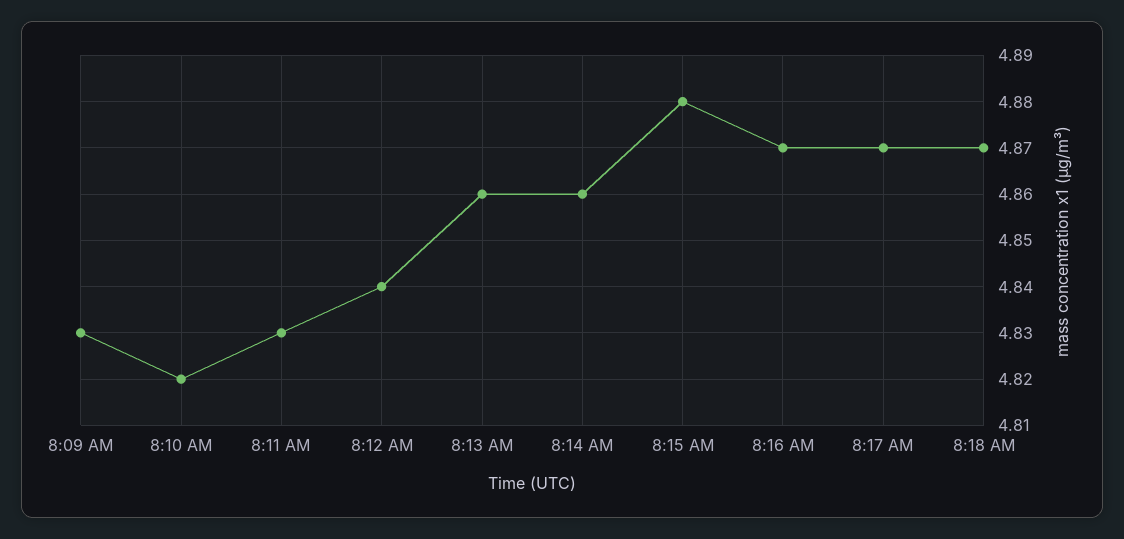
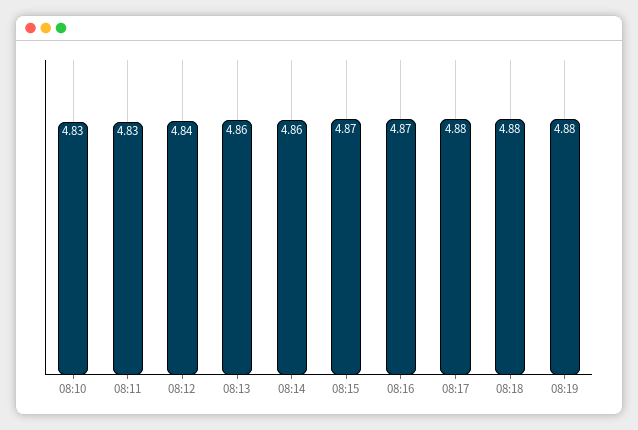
8:09 AM: 4.83 -> none
8:10 AM: 4.82 -> 4.83
8:15 AM: 4.88 -> 4.87
8:17 AM: 4.87 -> 4.88
8:18 AM: 4.87 -> 4.88
08:19: none -> 4.88

